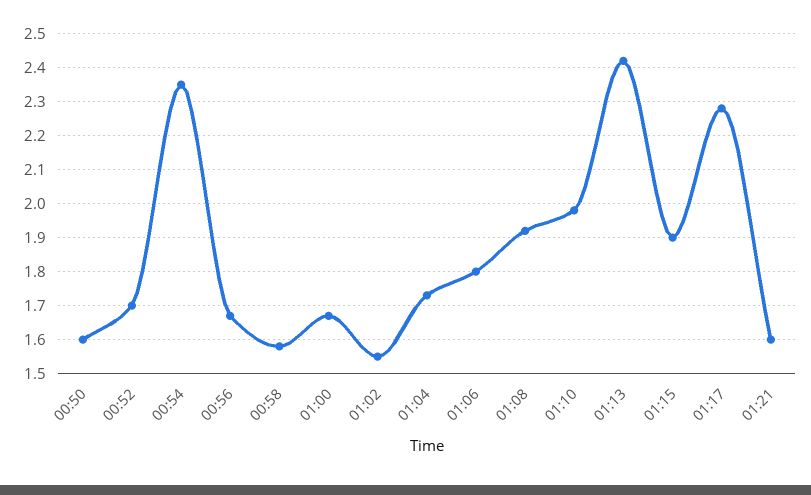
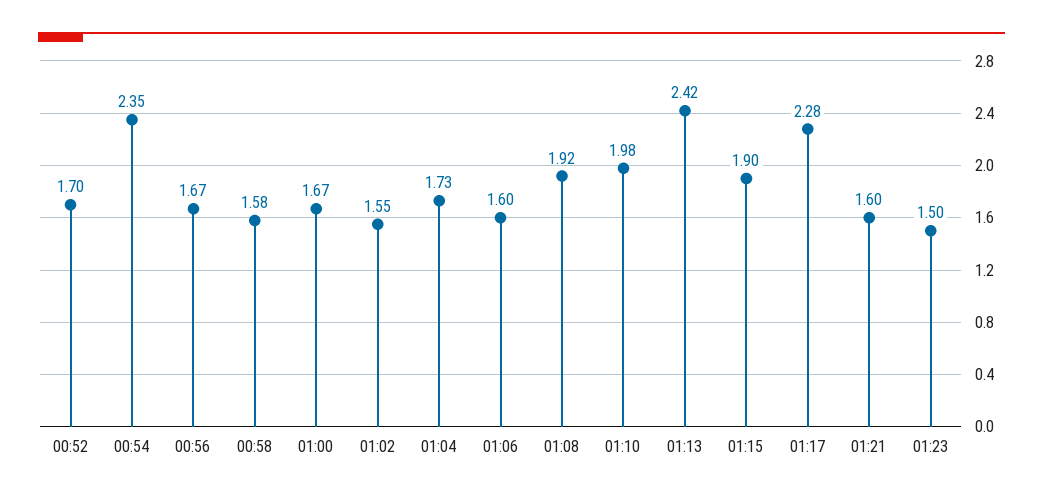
00:50: 1.6 -> none
01:06: 1.8 -> 1.6
01:23: none -> 1.5

